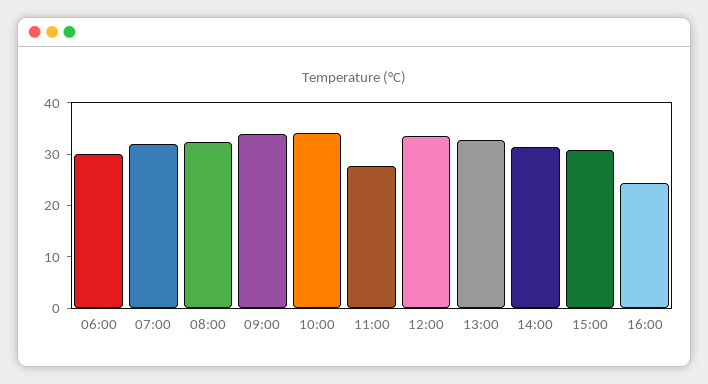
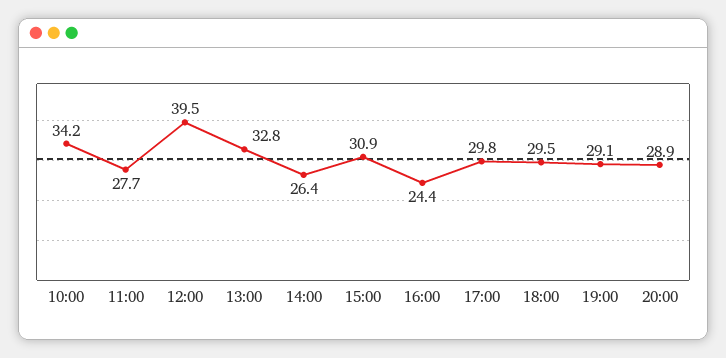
06:00: 30 -> none
07:00: 32 -> none
08:00: 32 -> none
09:00: 34 -> none
12:00: 34 -> 39.5
14:00: 32 -> 26.4
17:00: none -> 29.8
18:00: none -> 29.5
19:00: none -> 29.1
20:00: none -> 28.9

